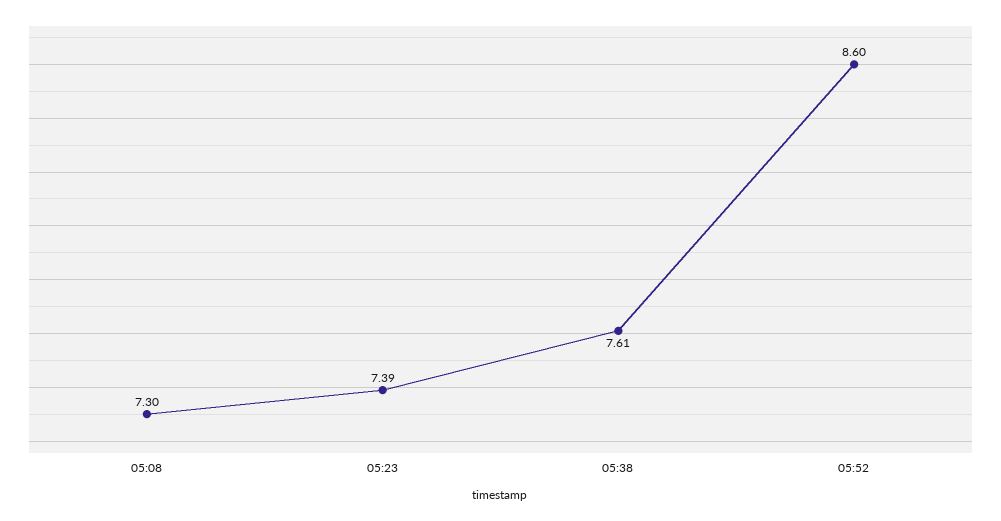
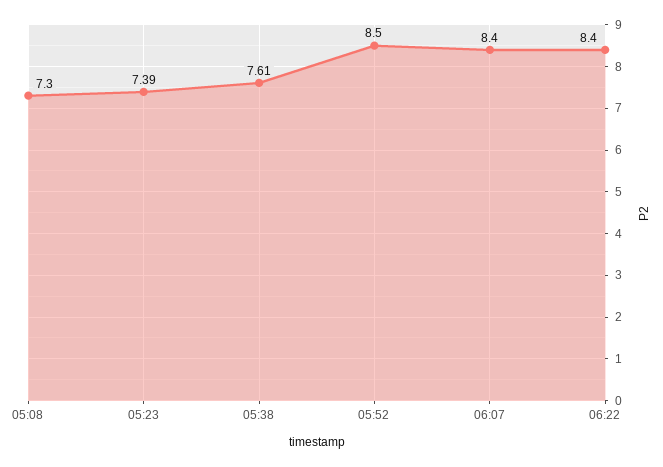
05:52: 8.6 -> 8.5
06:07: none -> 8.4
06:22: none -> 8.4

